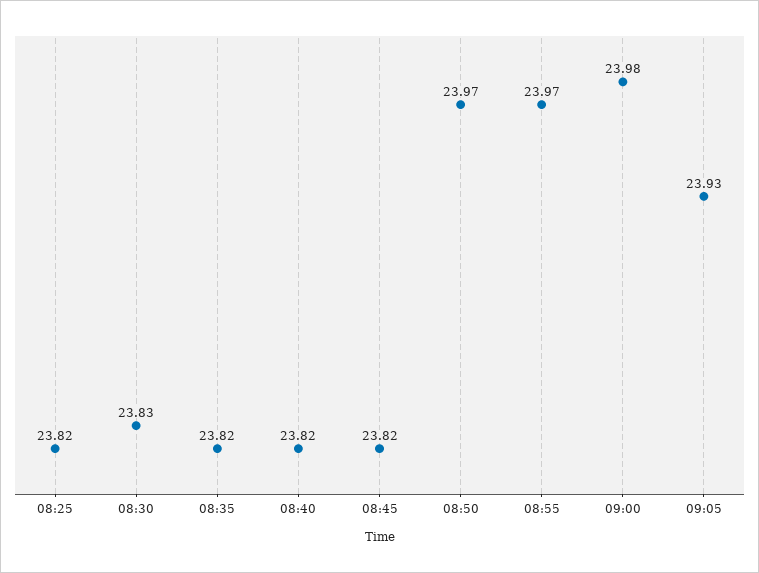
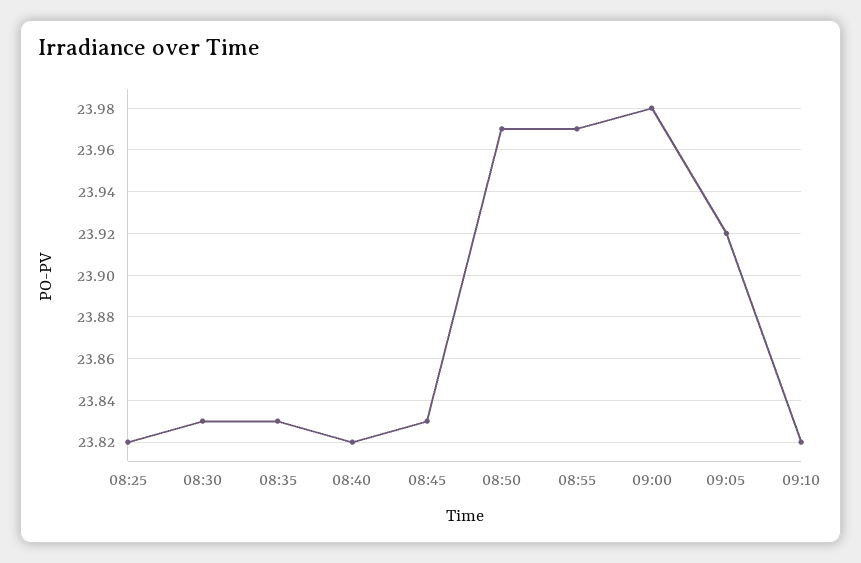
08:35: 23.82 -> 23.83
08:45: 23.82 -> 23.83
09:05: 23.93 -> 23.92
09:10: none -> 23.82

